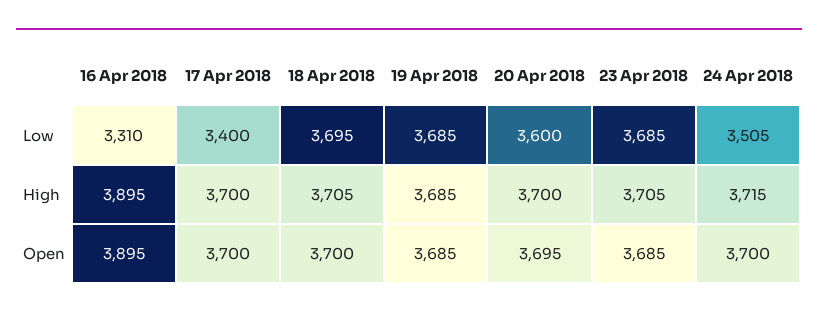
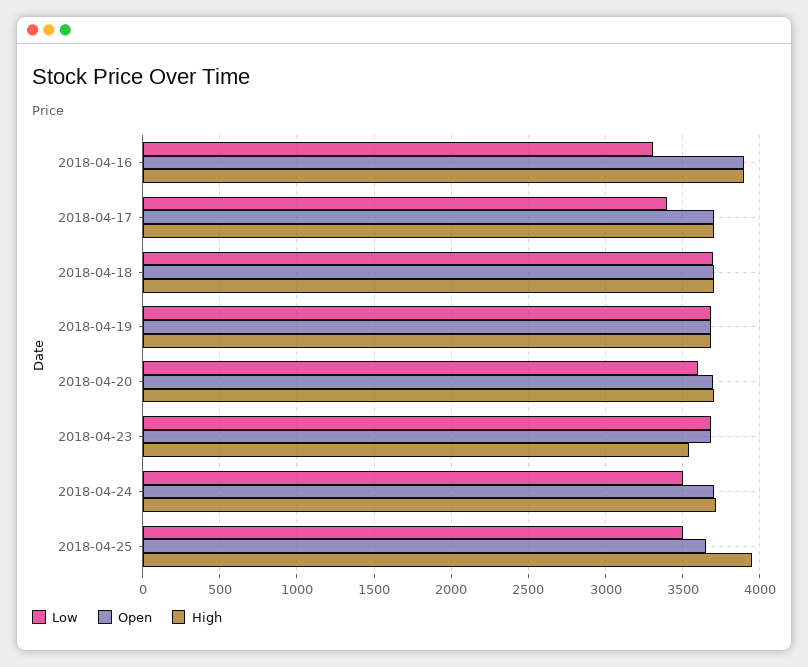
High, 23 Apr 2018: 3705 -> 3550
Low, 2018-04-25: none -> 3500
Open, 2018-04-25: none -> 3650
High, 2018-04-25: none -> 3950

